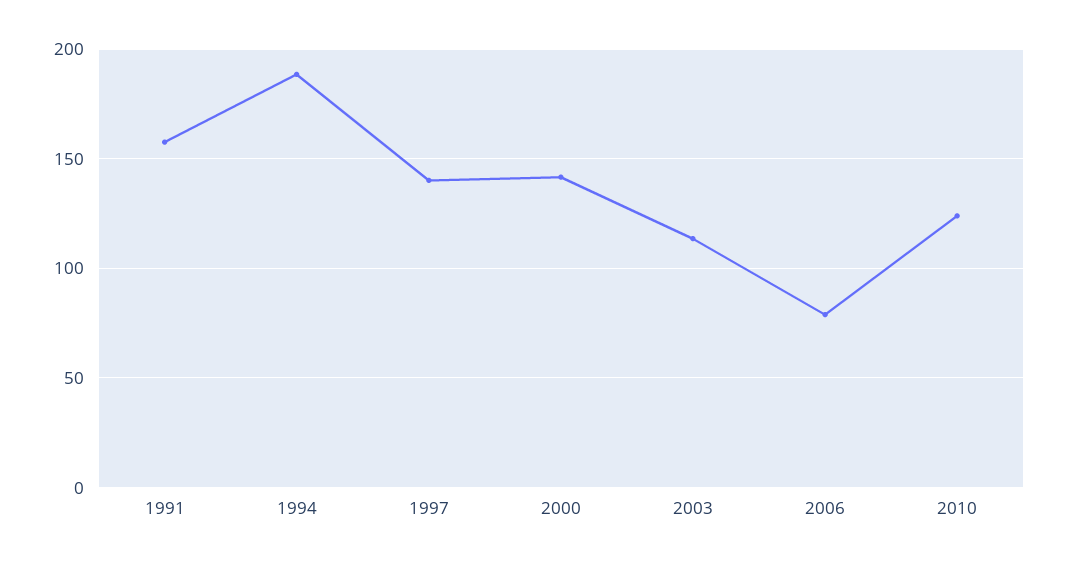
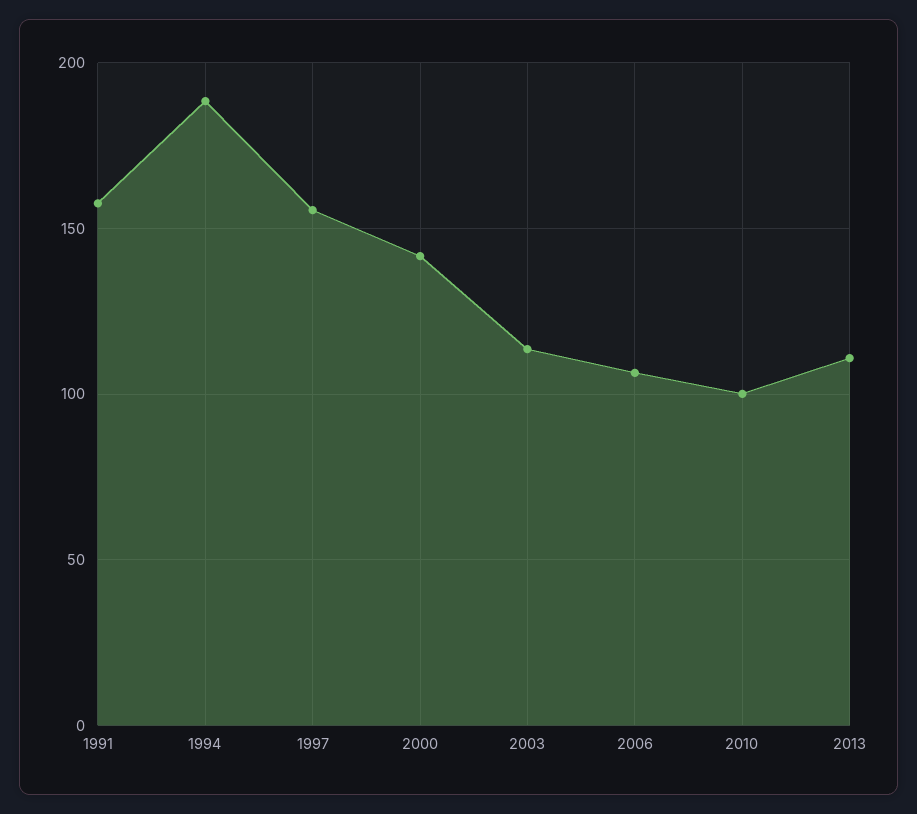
1997: 140 -> 155
2006: 80 -> 105
2010: 125 -> 100
2013: none -> 110

